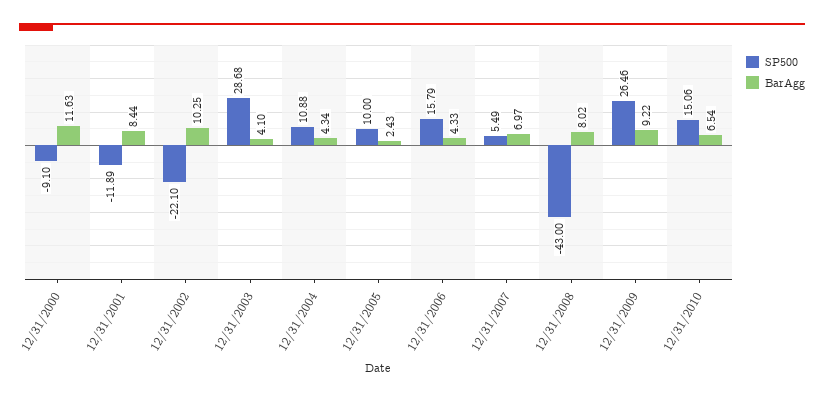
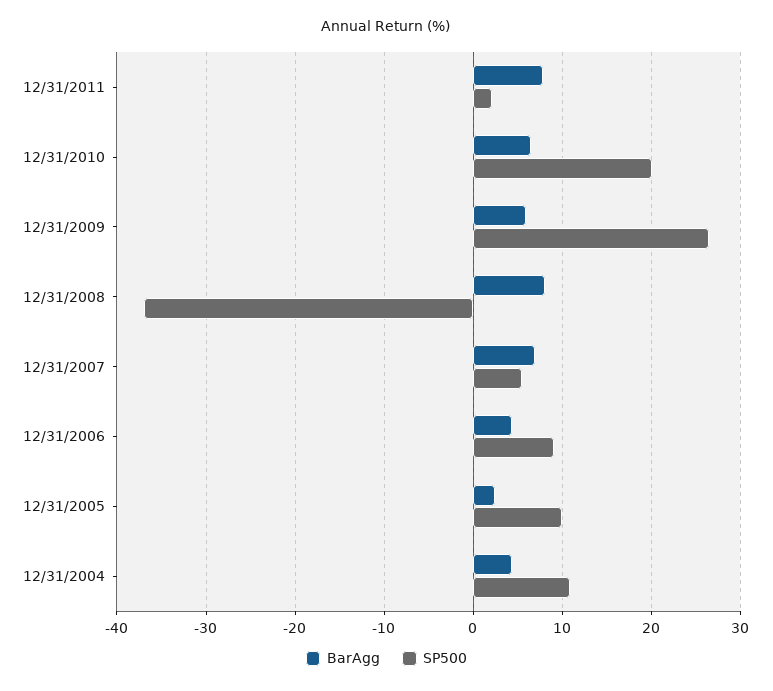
SP500, 12/31/2000: -9.1 -> none
BarAgg, 12/31/2000: 11.63 -> none
SP500, 12/31/2001: -11.89 -> none
BarAgg, 12/31/2001: 8.44 -> none
SP500, 12/31/2002: -22.1 -> none
BarAgg, 12/31/2002: 10.25 -> none
SP500, 12/31/2003: 28.68 -> none
BarAgg, 12/31/2003: 4.1 -> none
SP500, 12/31/2006: 15.79 -> 9
SP500, 12/31/2008: -43 -> -37
BarAgg, 12/31/2009: 9.22 -> 6
SP500, 12/31/2010: 15.06 -> 20
BarAgg, 12/31/2011: none -> 8
SP500, 12/31/2011: none -> 2

